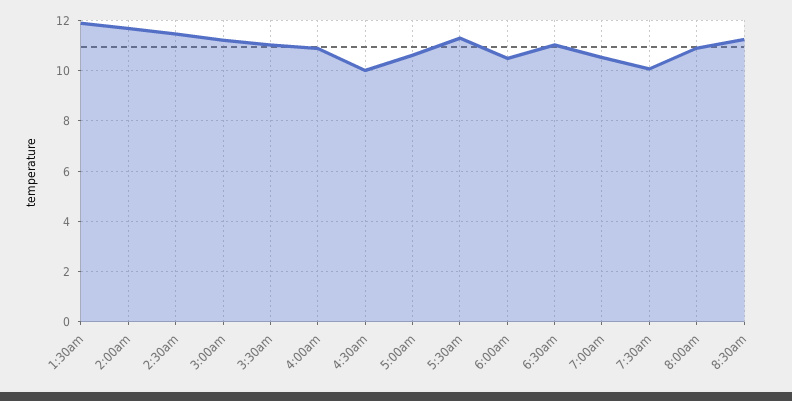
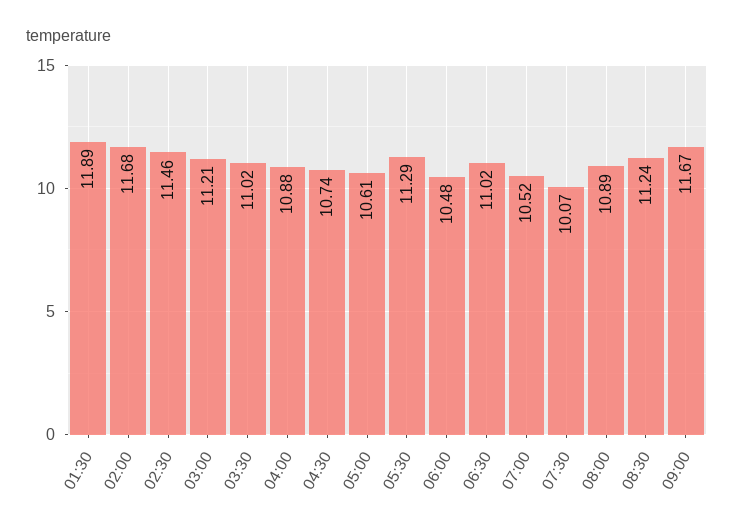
4:30am: 10 -> 10.74
09:00: none -> 11.67

